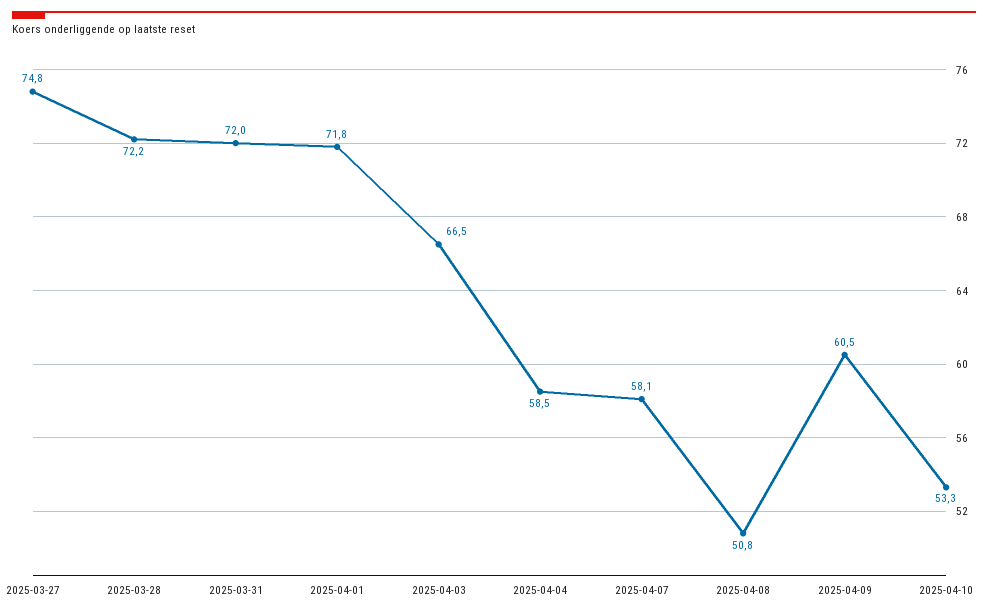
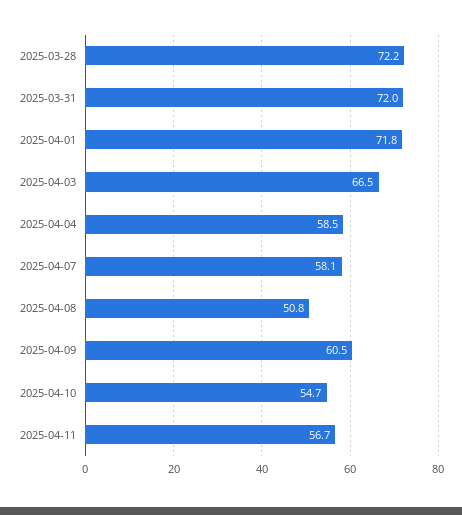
2025-03-27: 74.8 -> none
2025-04-10: 53.3 -> 54.7
2025-04-11: none -> 56.7

